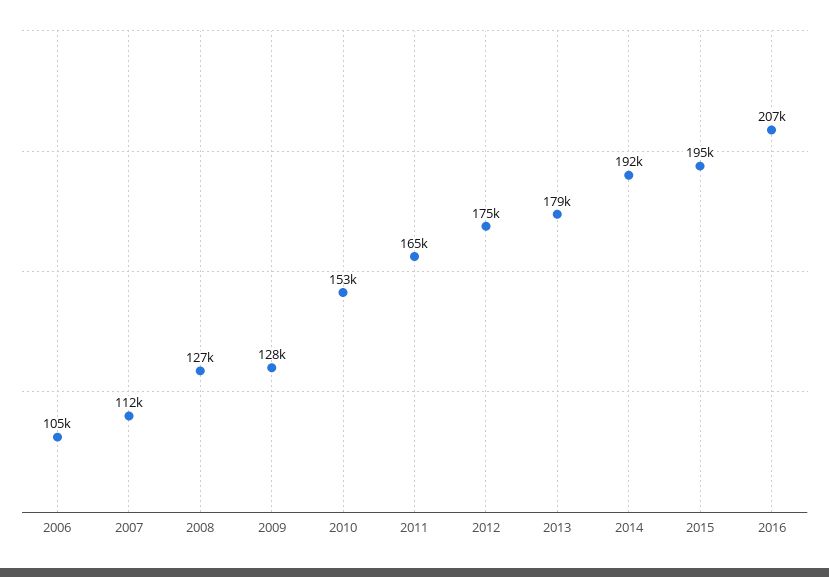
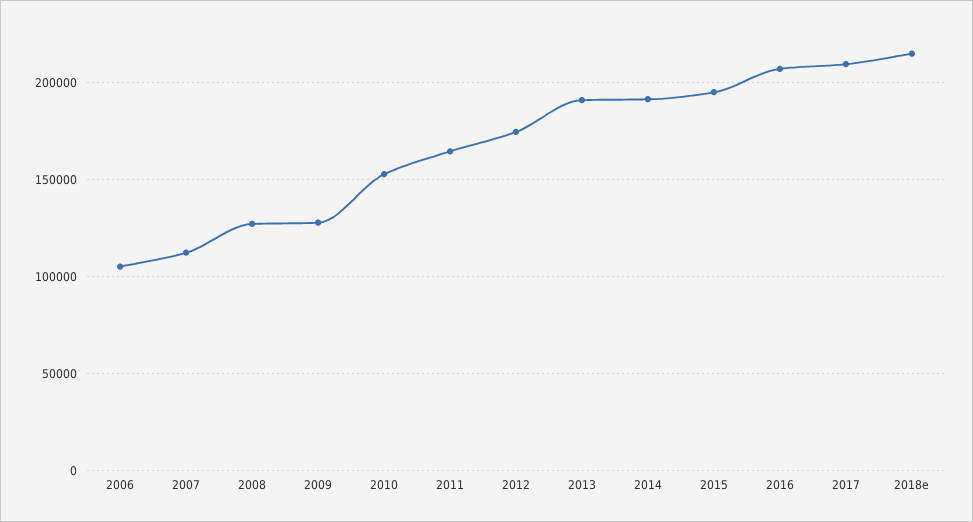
2013: 179000 -> 190000
2017: none -> 210000
2018e: none -> 215000

